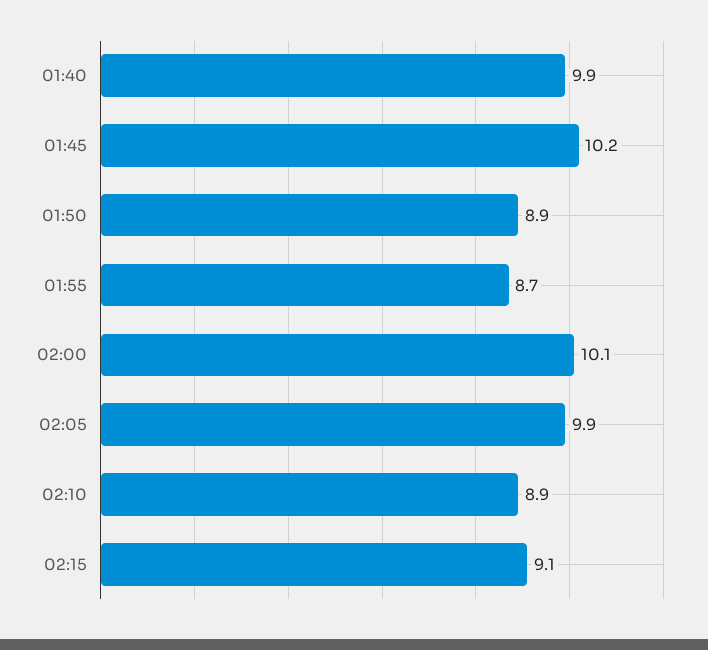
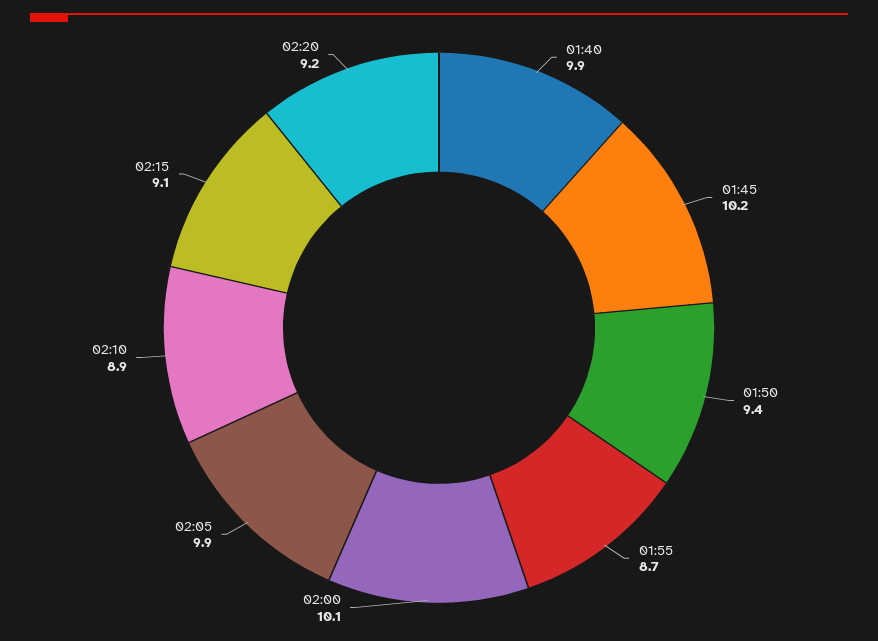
01:50: 8.9 -> 9.4
02:20: none -> 9.2

